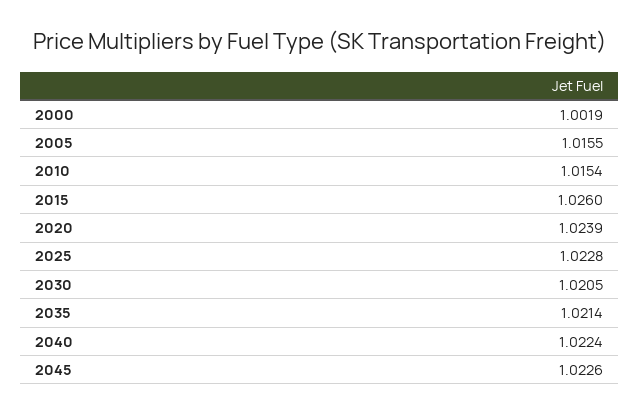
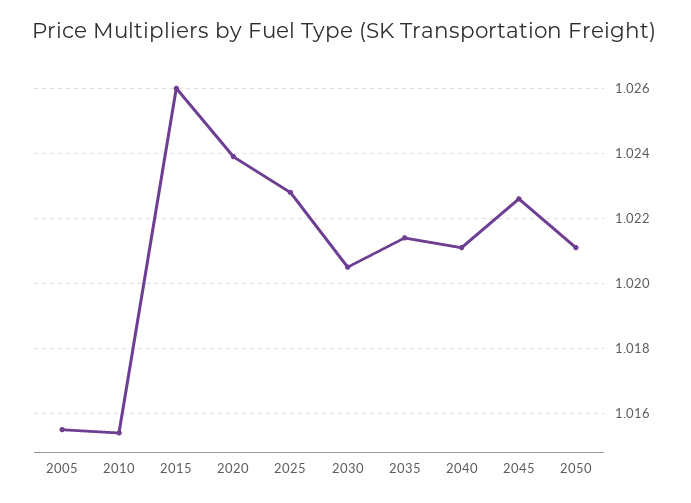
2000: 1.0019 -> none
2040: 1.0224 -> 1.021
2050: none -> 1.021

